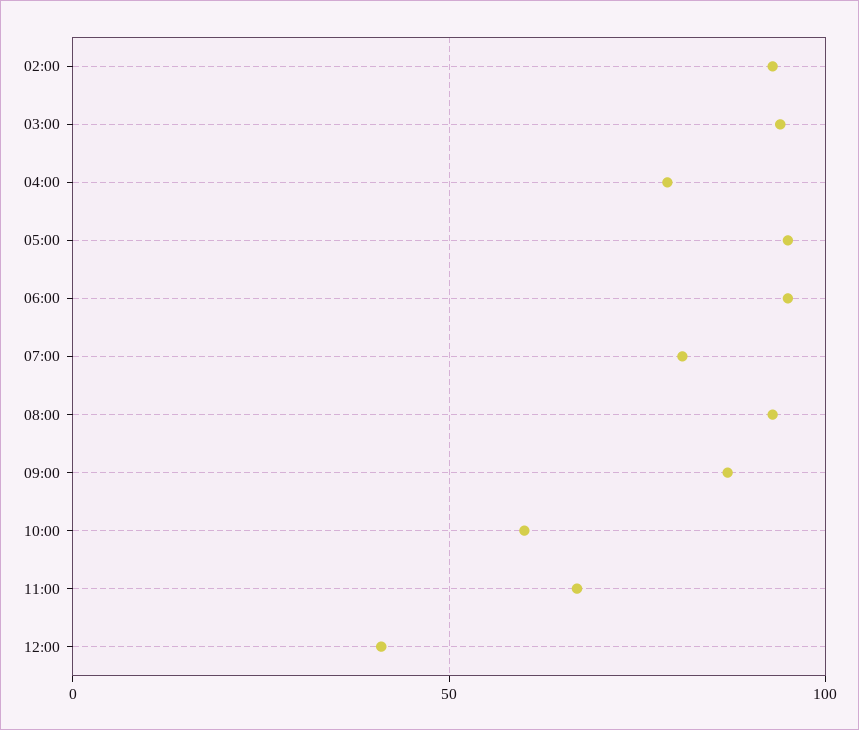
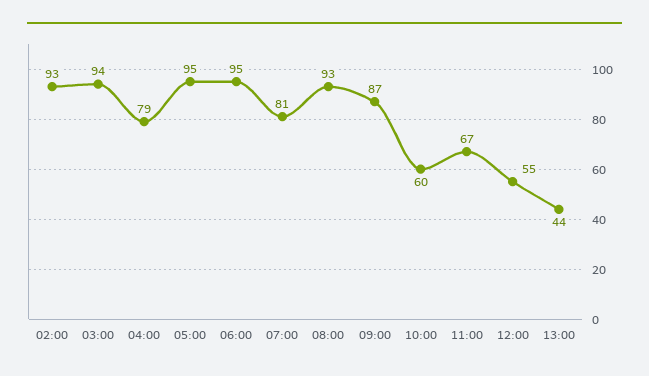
12:00: 40 -> 55
13:00: none -> 44

